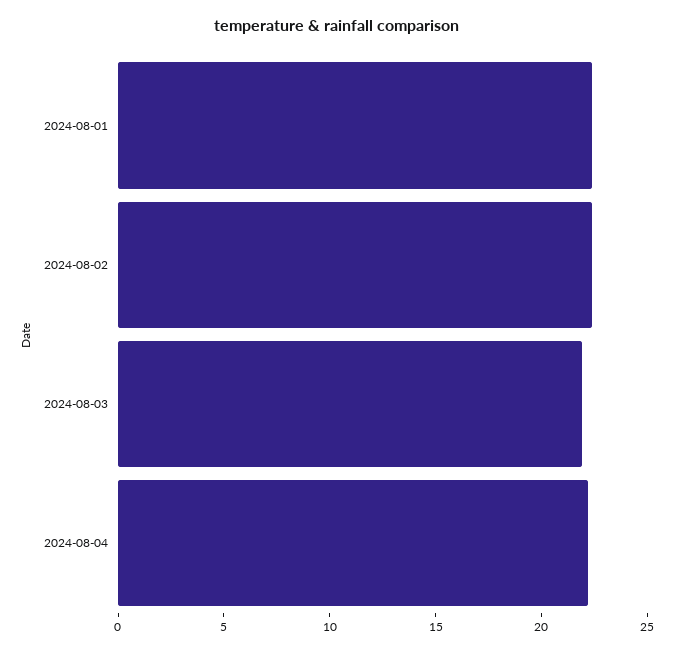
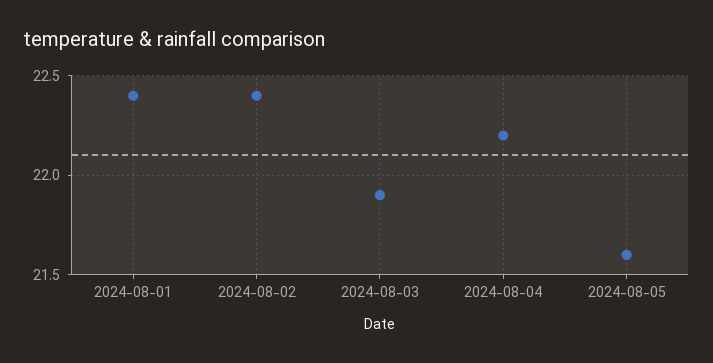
2024-08-05: none -> 21.6

